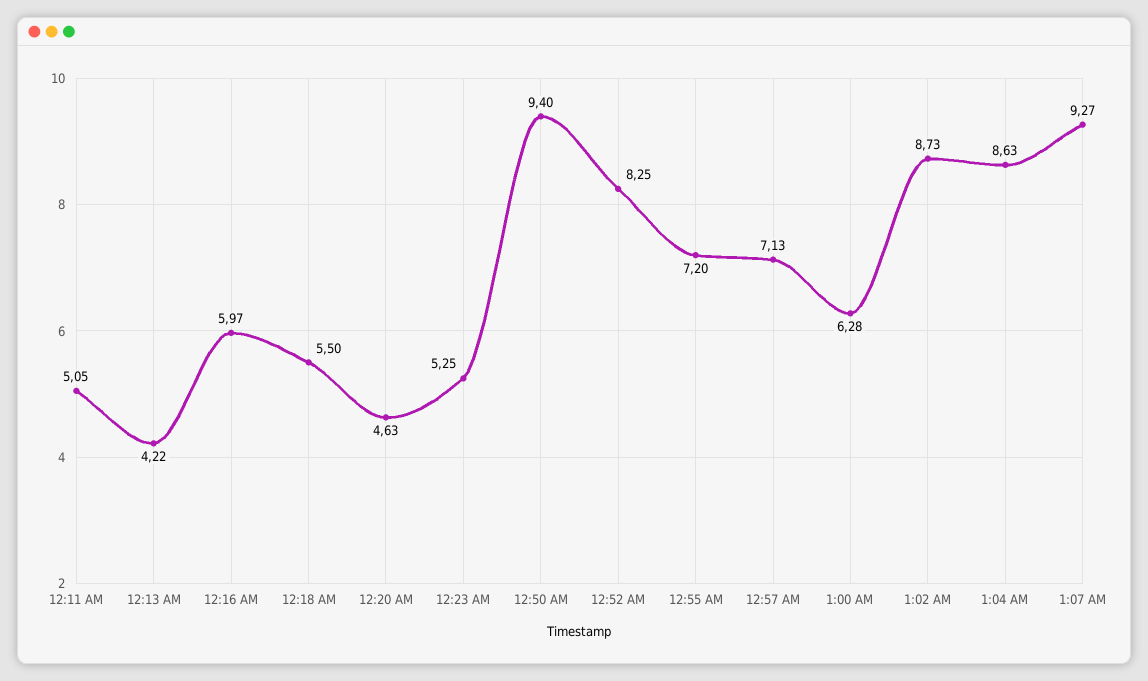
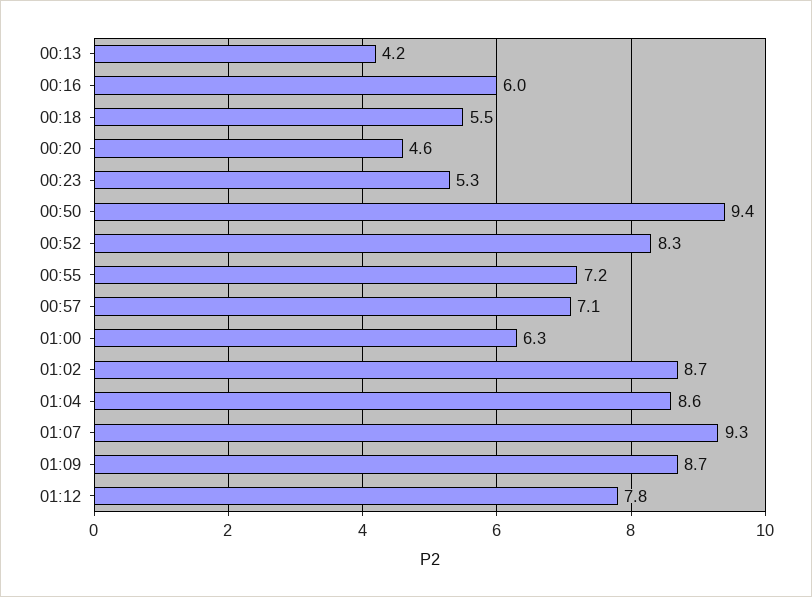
12:11 AM: 5.05 -> none
01:09: none -> 8.7
01:12: none -> 7.8

